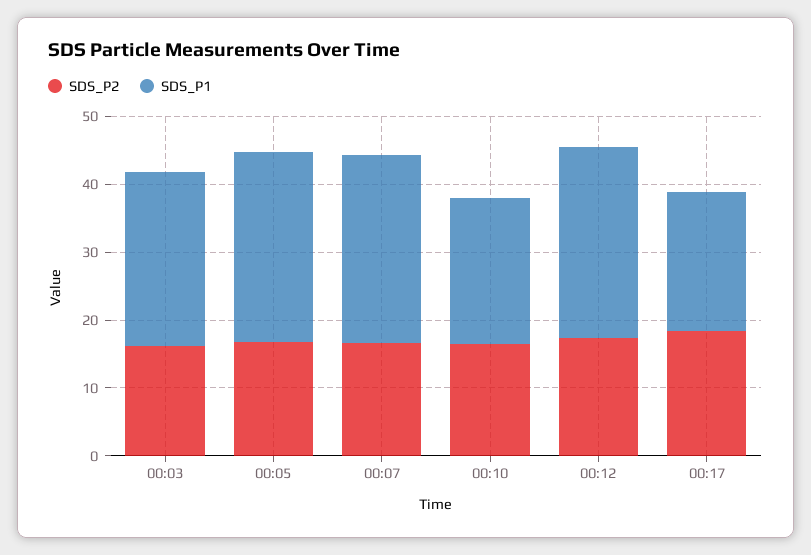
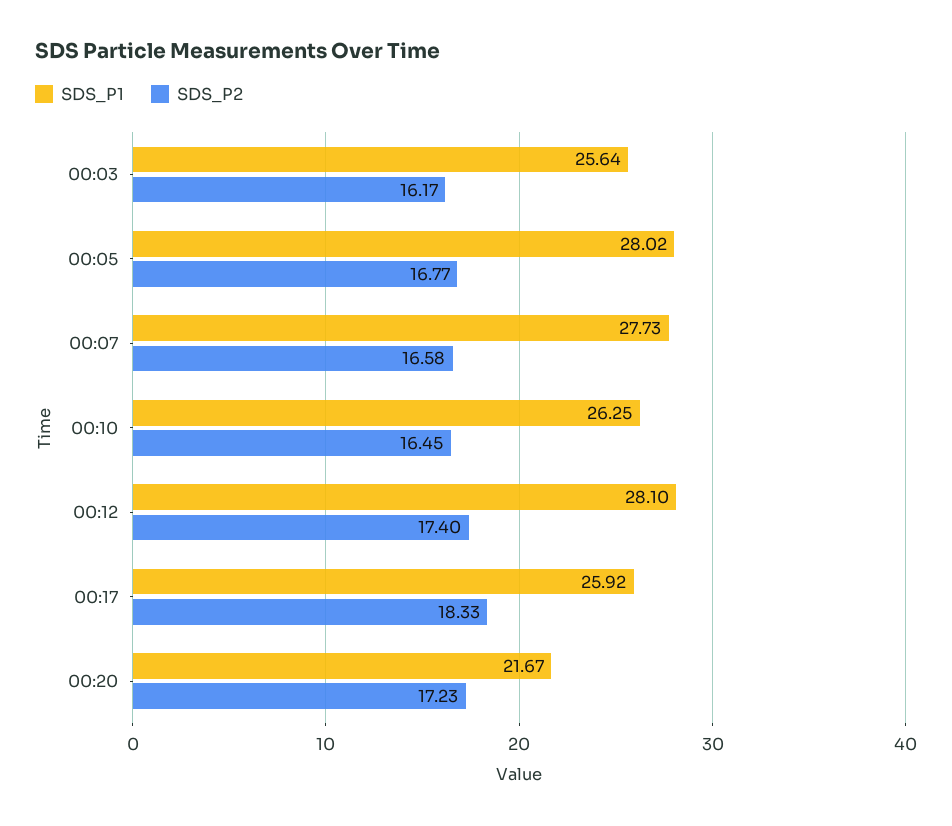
SDS_P1, 00:10: 22 -> 26.25
SDS_P1, 00:17: 20 -> 25.92
SDS_P1, 00:20: none -> 21.67
SDS_P2, 00:20: none -> 17.23

